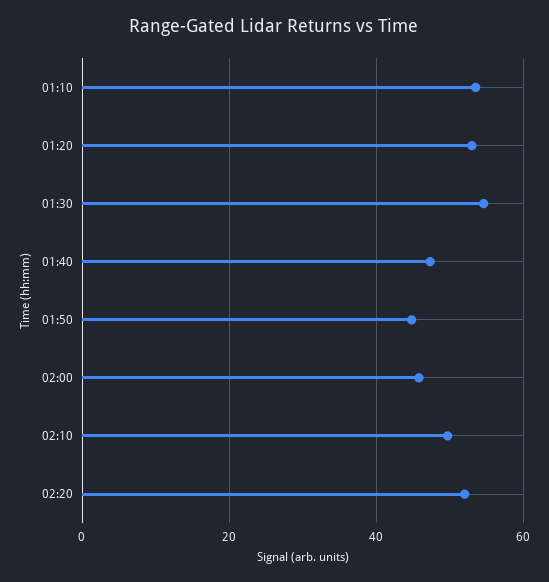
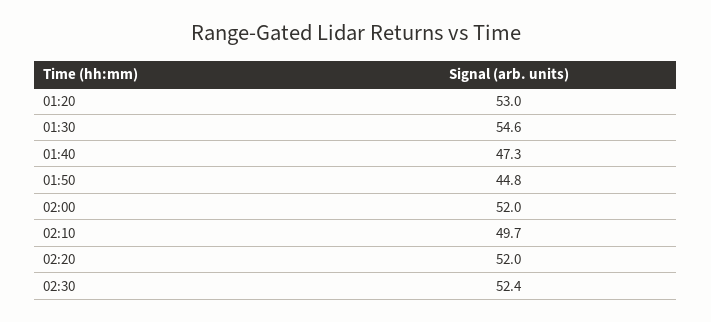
01:10: 54 -> none
02:00: 46 -> 52
02:30: none -> 52.4

